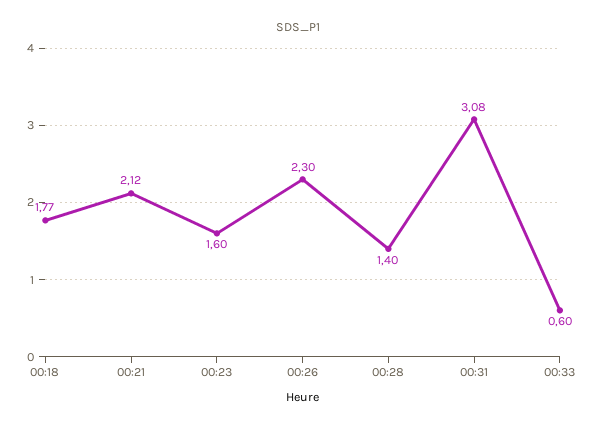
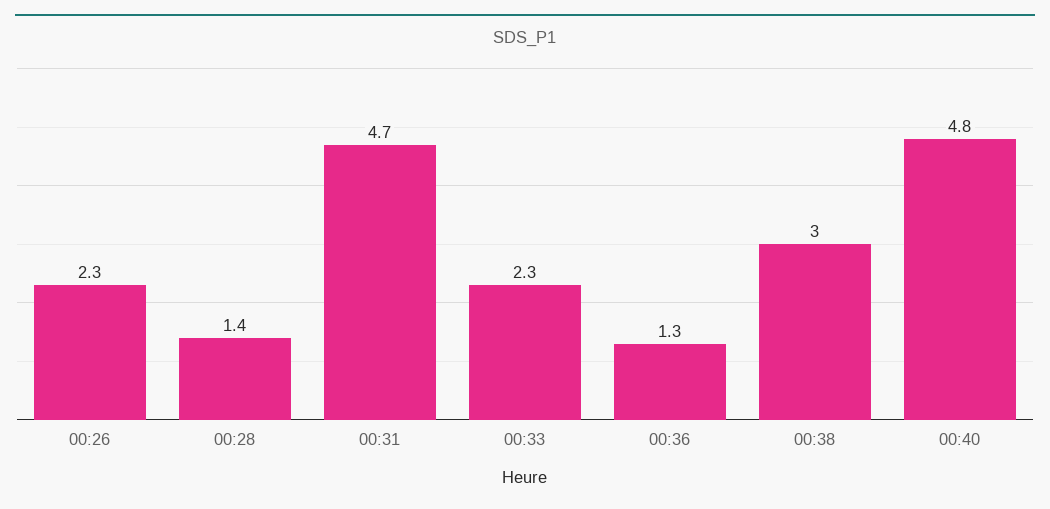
00:18: 1.77 -> none
00:21: 2.12 -> none
00:23: 1.6 -> none
00:31: 3.08 -> 4.7
00:33: 0.6 -> 2.3
00:36: none -> 1.3
00:38: none -> 3
00:40: none -> 4.8

